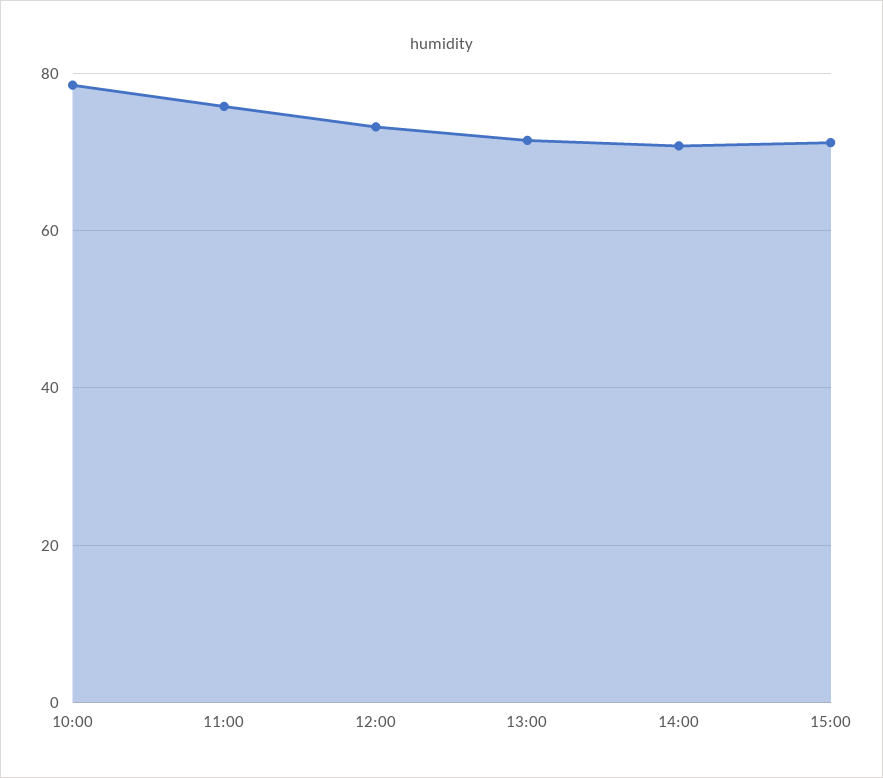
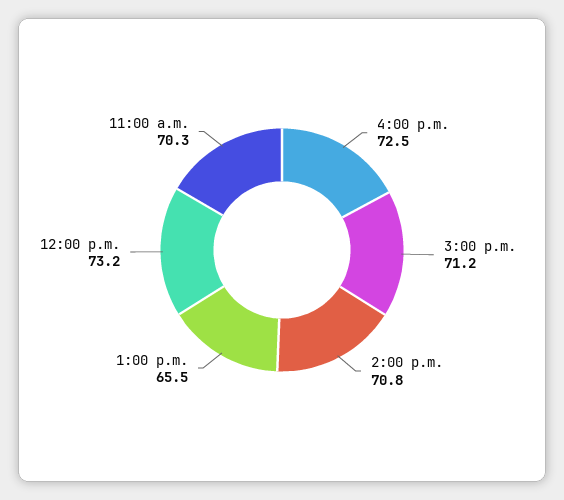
10:00: 78 -> none
11:00: 76 -> 70.3
13:00: 72 -> 65.5
4:00 p.m.: none -> 72.5

